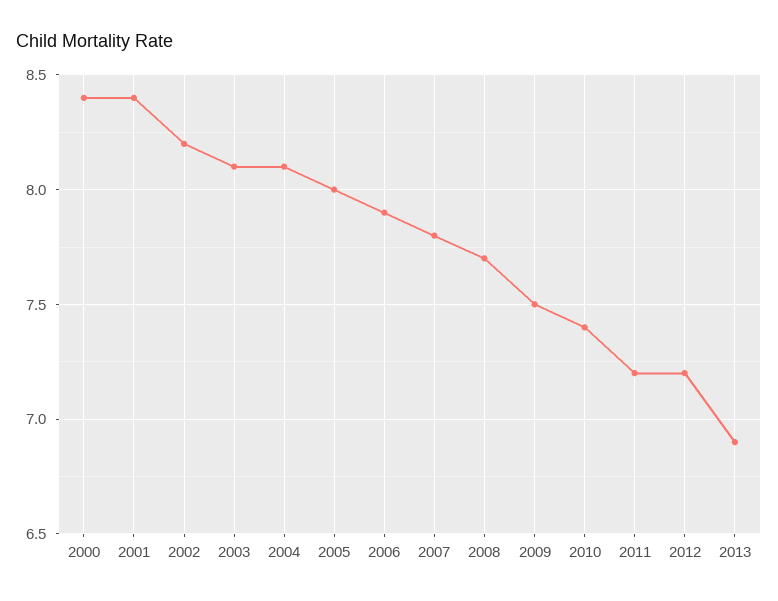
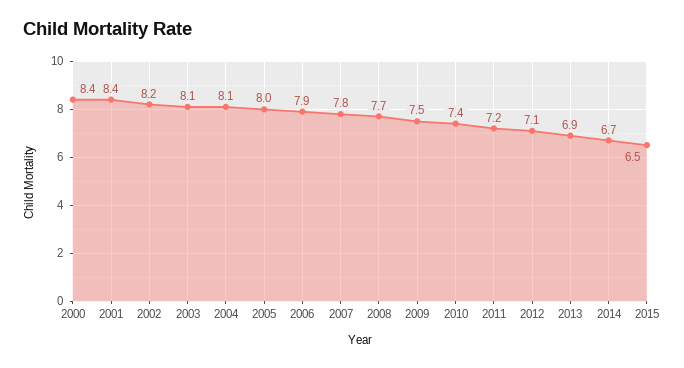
2012: 7.2 -> 7.1
2014: none -> 6.7
2015: none -> 6.5

